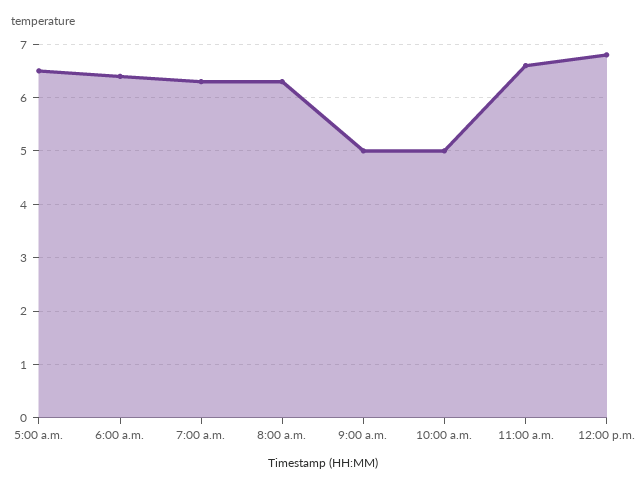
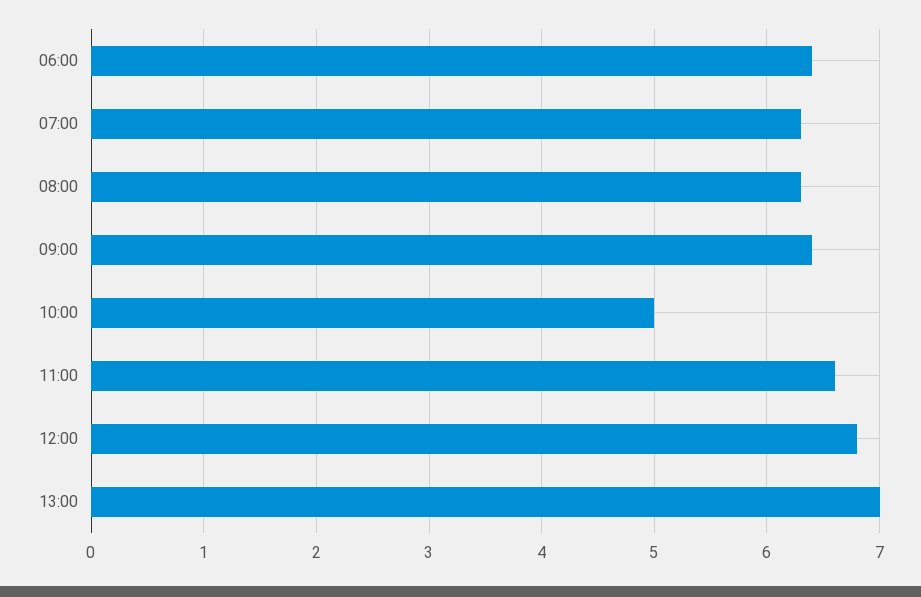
5:00 a.m.: 6.5 -> none
9:00 a.m.: 5 -> 6.4
13:00: none -> 7

